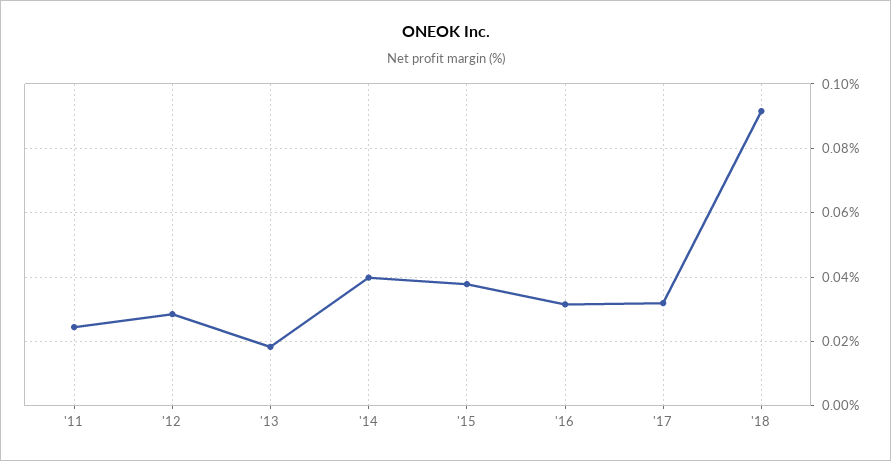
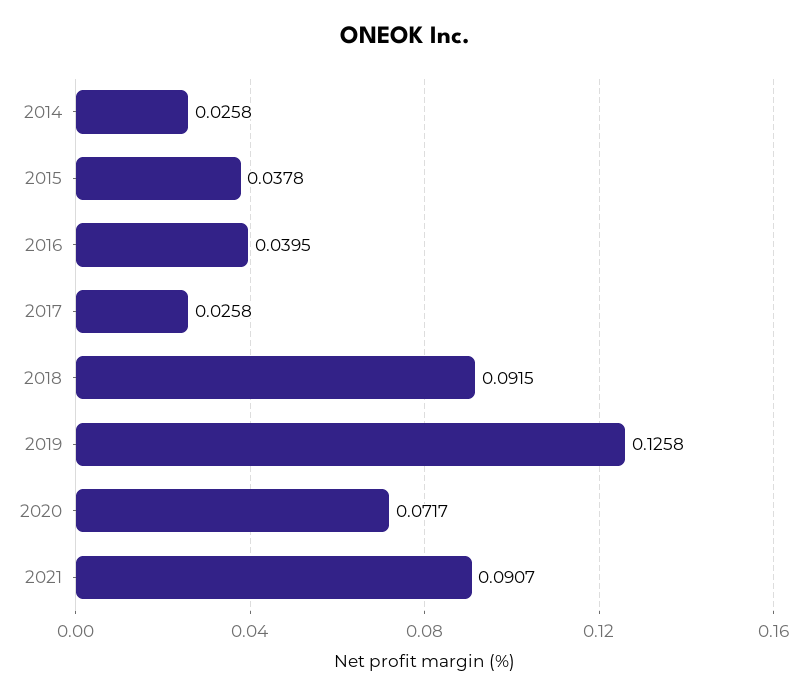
'11: 0.024 -> none
'12: 0.028 -> none
'13: 0.018 -> none
'14: 0.04 -> 0.0258
'16: 0.032 -> 0.0395
'17: 0.032 -> 0.0258
2019: none -> 0.1258
2020: none -> 0.0717
2021: none -> 0.0907

